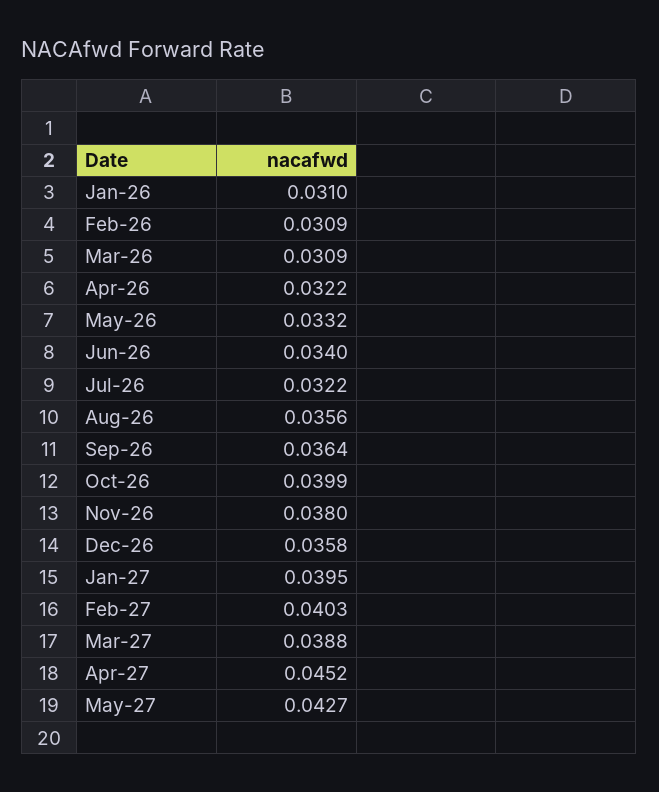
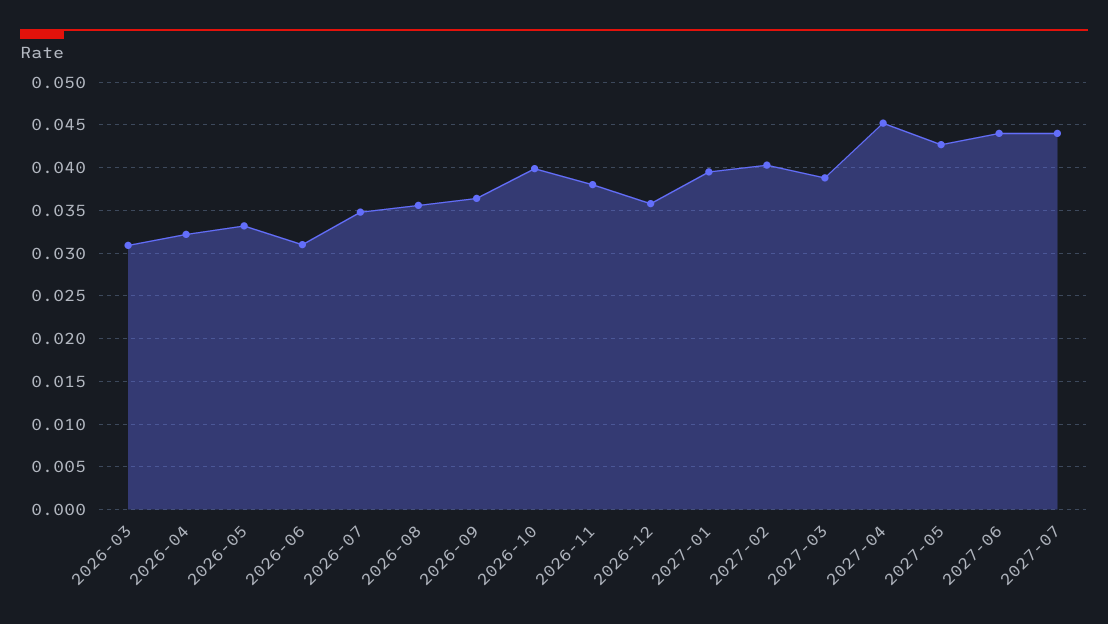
Jan-26: 0.031 -> none
Feb-26: 0.0309 -> none
Jun-26: 0.034 -> 0.031
Jul-26: 0.0322 -> 0.035
2027-06: none -> 0.044
2027-07: none -> 0.044

